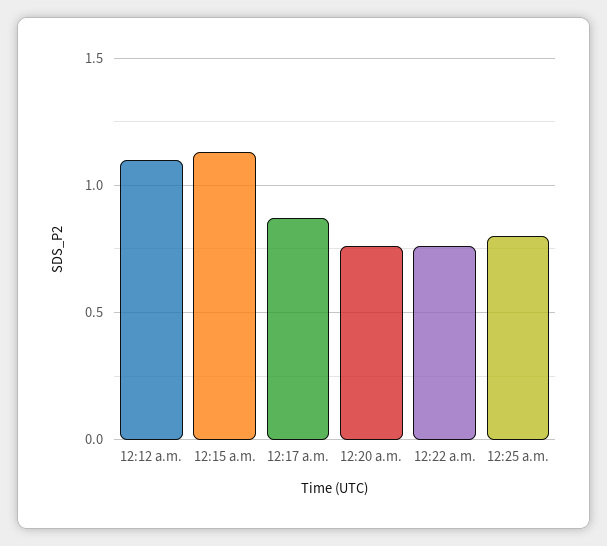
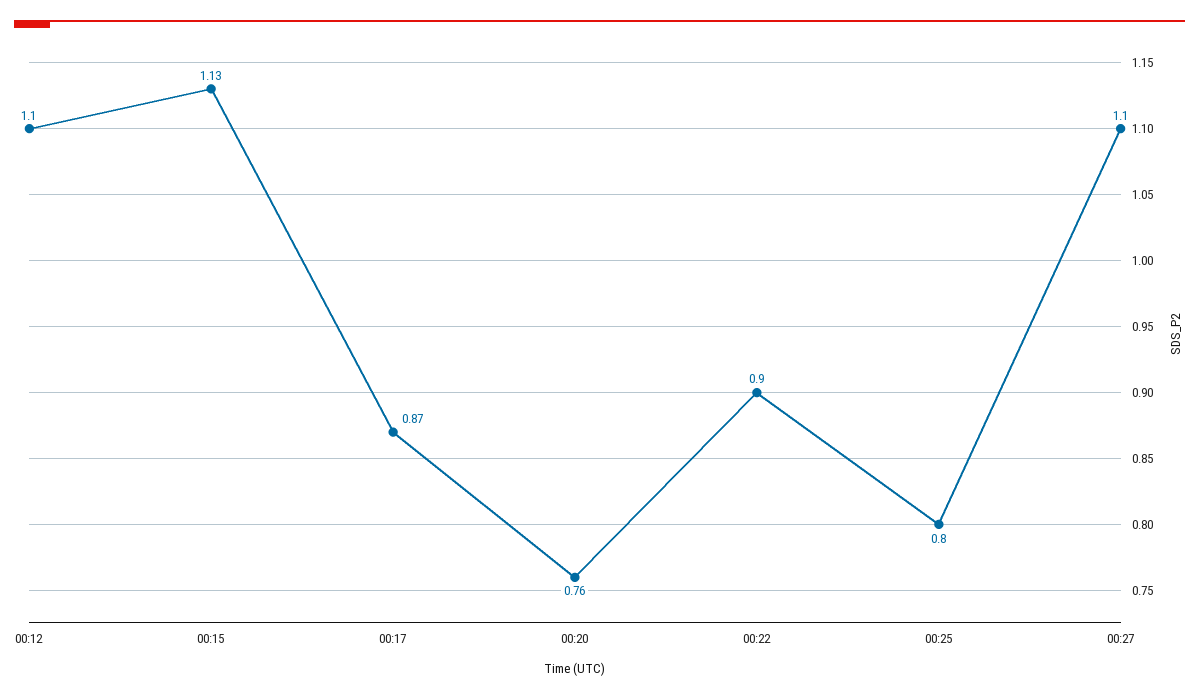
12:22 a.m.: 0.75 -> 0.9
00:27: none -> 1.1

